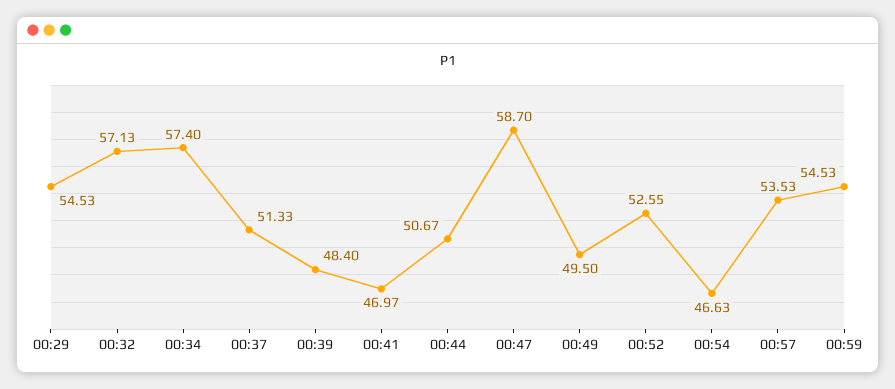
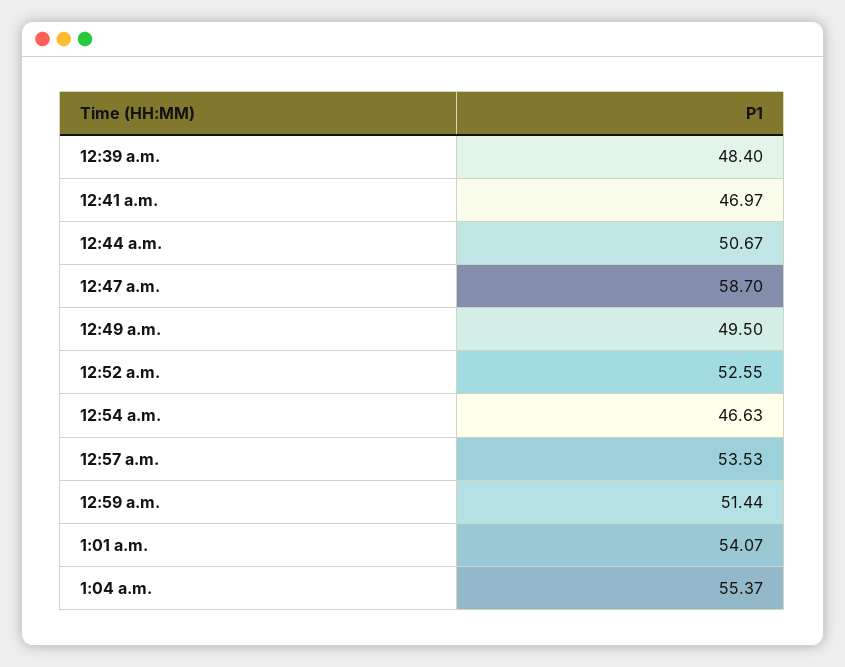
00:29: 54.53 -> none
00:32: 57.13 -> none
00:34: 57.4 -> none
00:37: 51.33 -> none
00:59: 54.53 -> 51.44
1:01 a.m.: none -> 54.07
1:04 a.m.: none -> 55.37

